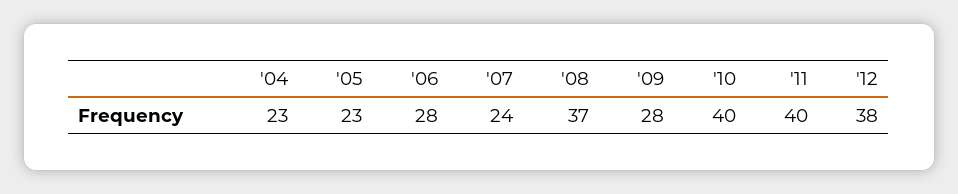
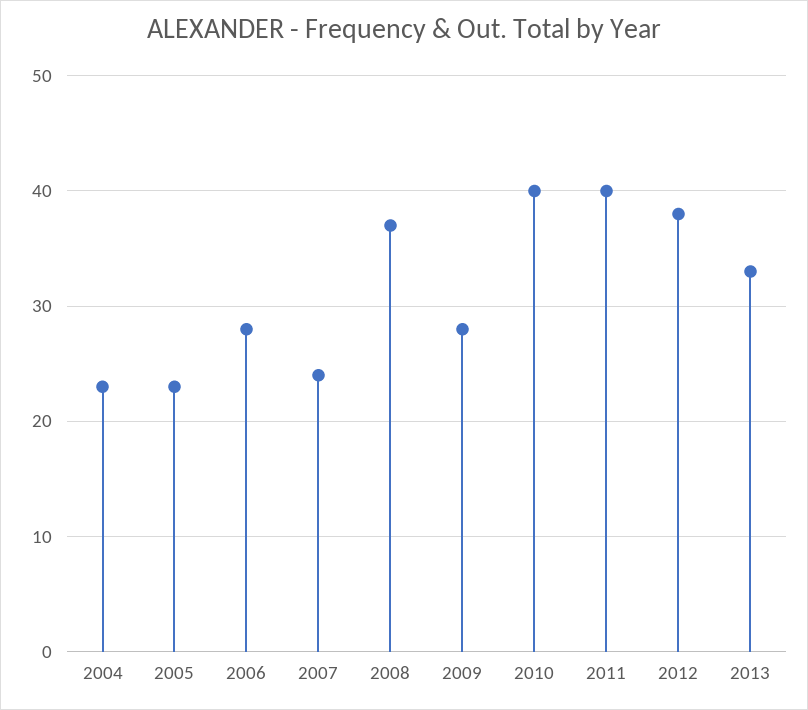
2013: none -> 33

